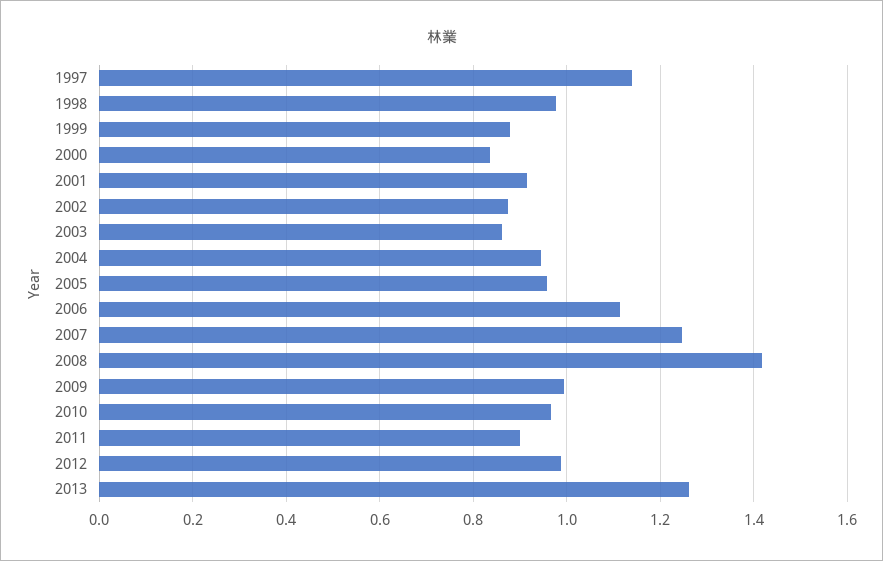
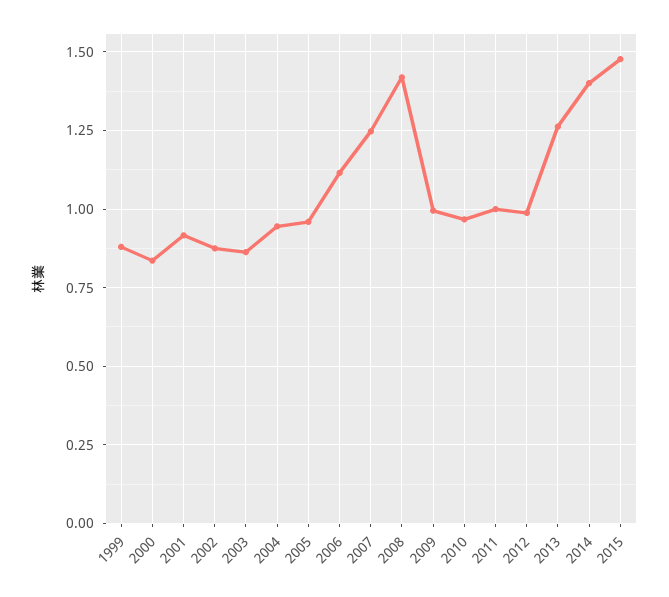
1997: 1.14 -> none
1998: 0.98 -> none
2011: 0.9 -> 1
2014: none -> 1.4
2015: none -> 1.475

